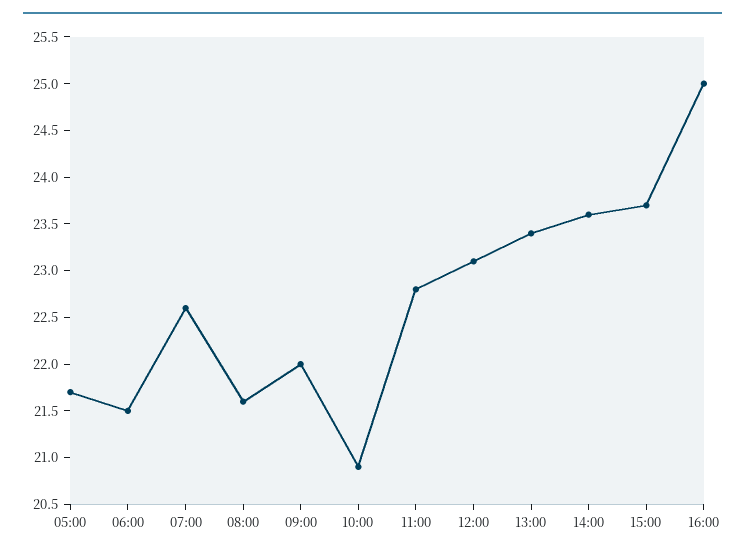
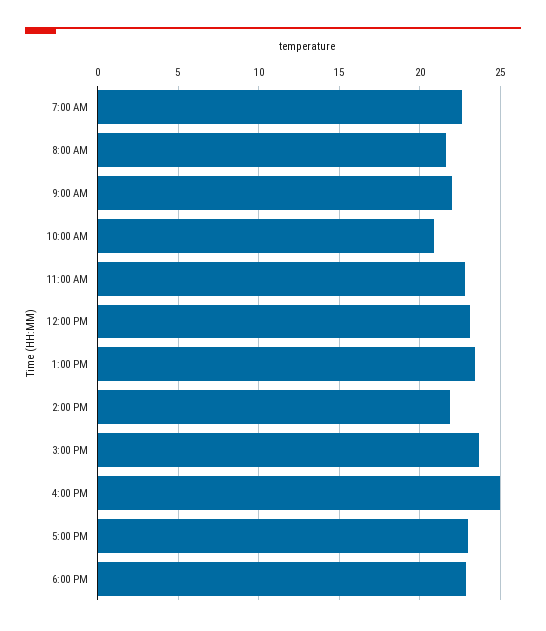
05:00: 21.7 -> none
06:00: 21.5 -> none
14:00: 23.6 -> 22
5:00 PM: none -> 23
6:00 PM: none -> 23

